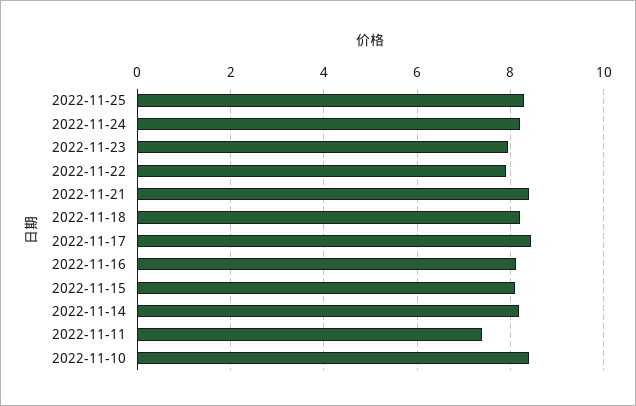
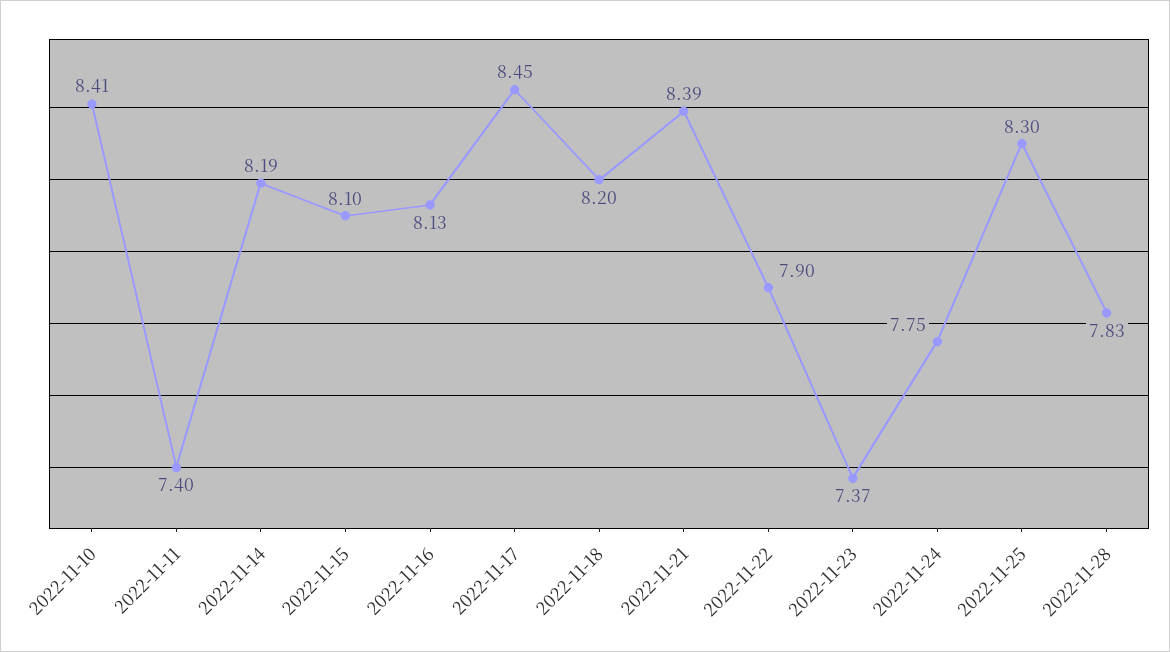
2022-11-24: 8.2 -> 7.75
2022-11-23: 8 -> 7.37
2022-11-28: none -> 7.83

